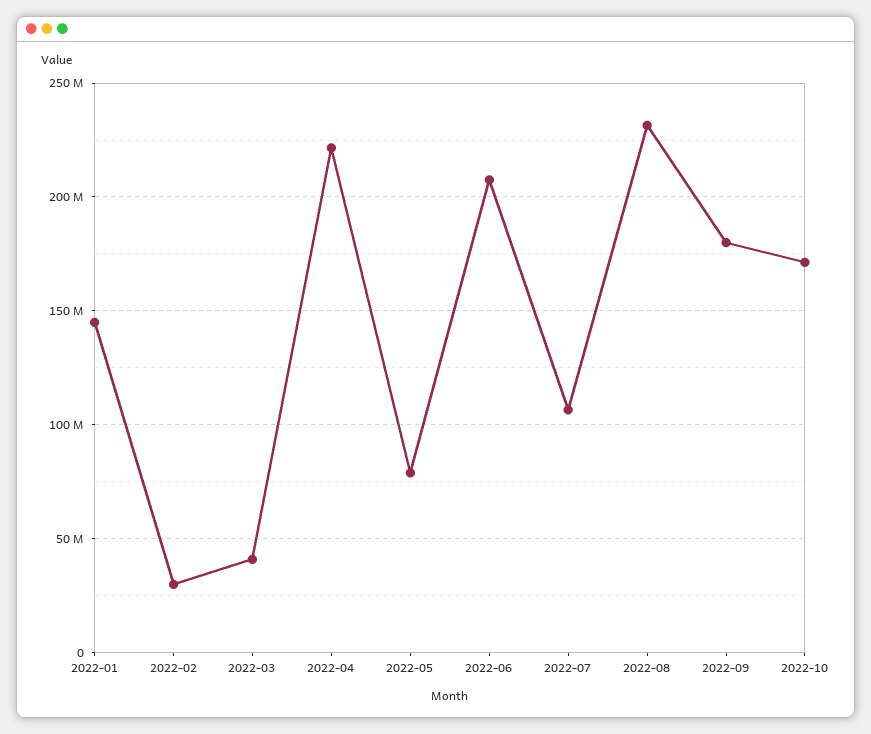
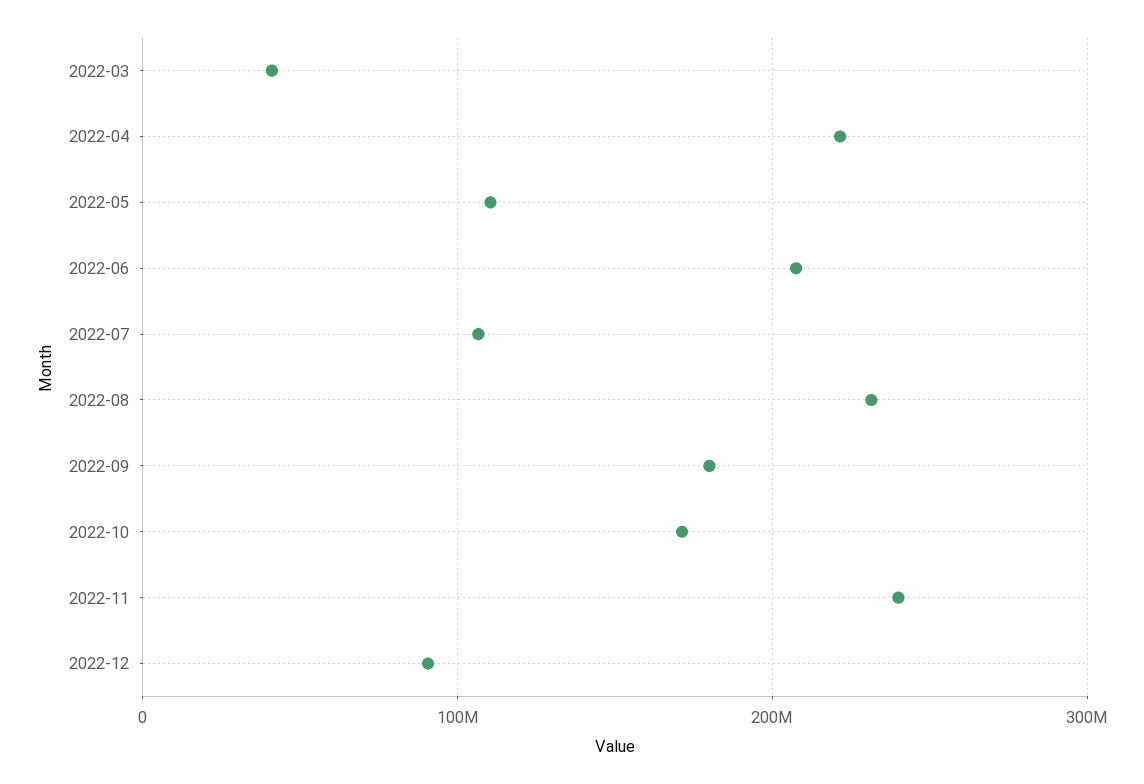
2022-01: 145000000 -> none
2022-02: 30000000 -> none
2022-05: 80000000 -> 110000000
2022-11: none -> 240000000
2022-12: none -> 90000000

